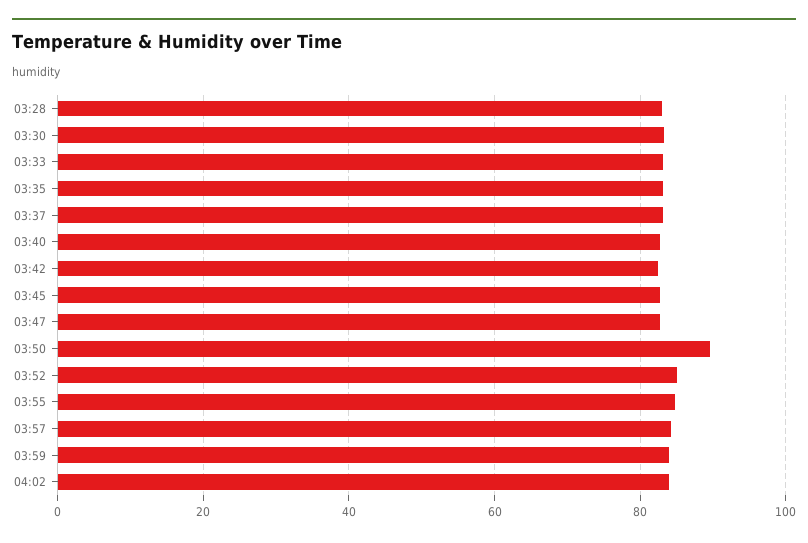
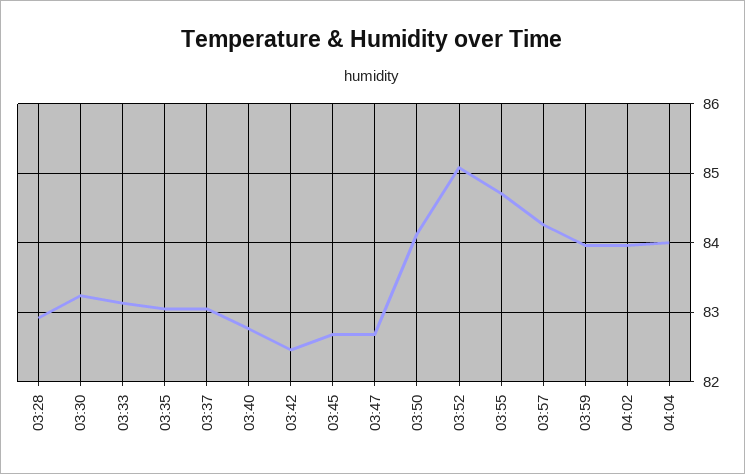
03:50: 90 -> 84.1
04:04: none -> 84

